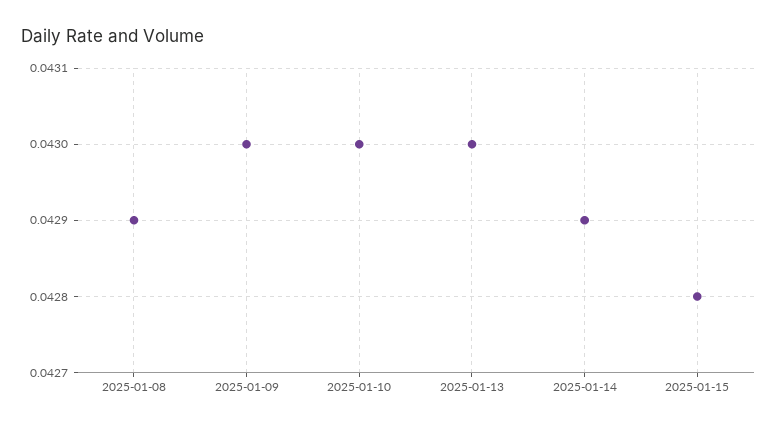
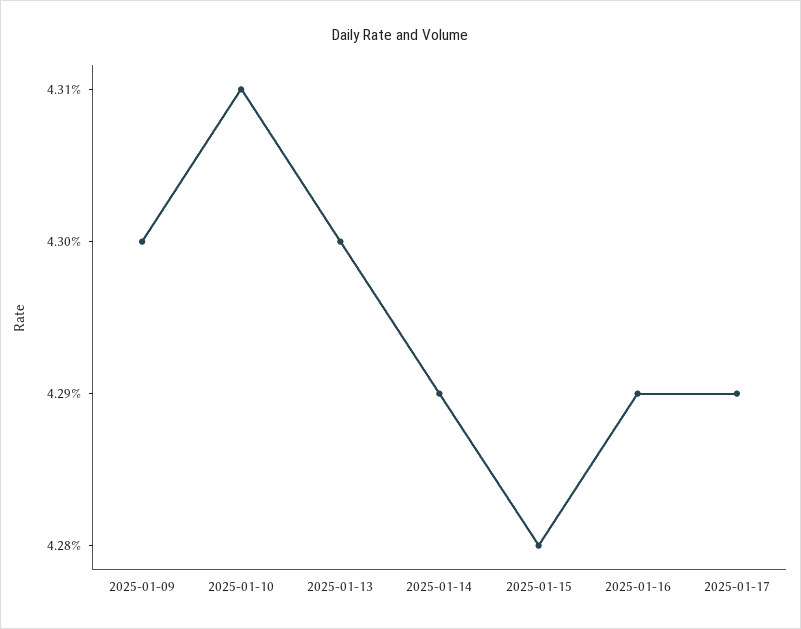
2025-01-08: 0.0429 -> none
2025-01-10: 0.043 -> 0.0431
2025-01-16: none -> 0.0429
2025-01-17: none -> 0.0429

